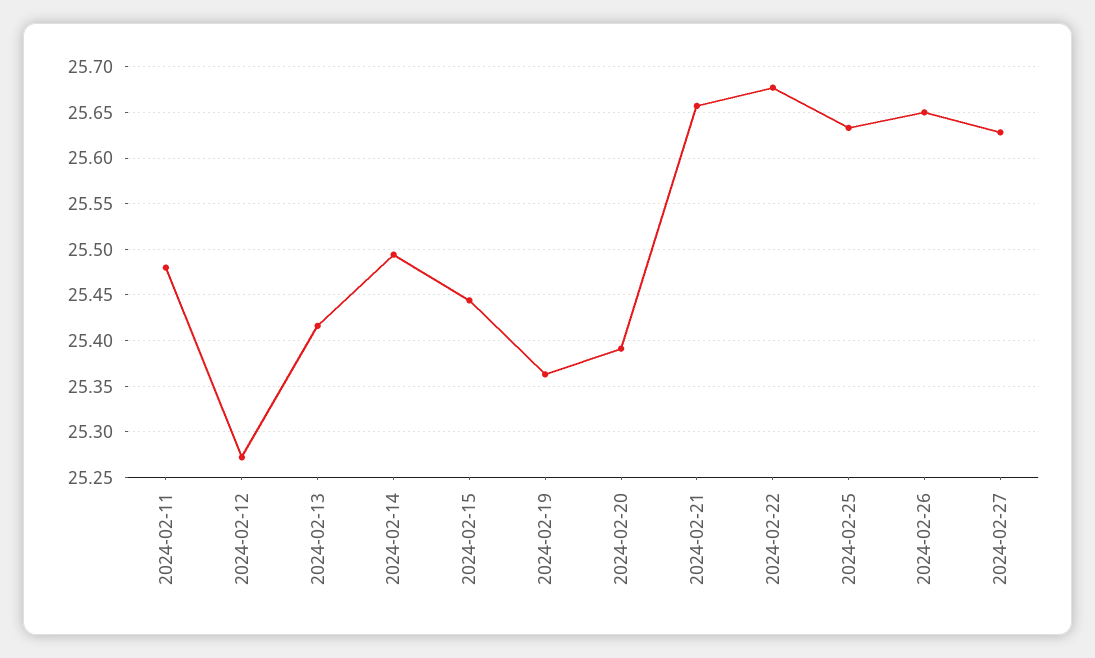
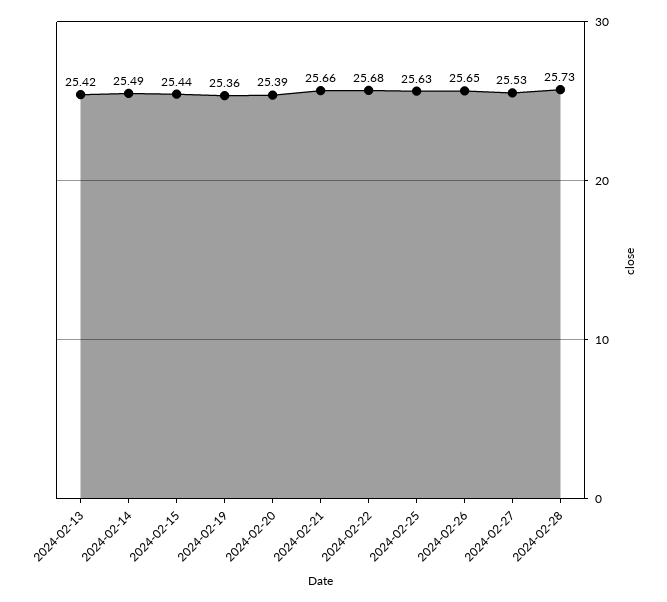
2024-02-11: 25.48 -> none
2024-02-12: 25.27 -> none
2024-02-27: 25.63 -> 25.53
2024-02-28: none -> 25.73

